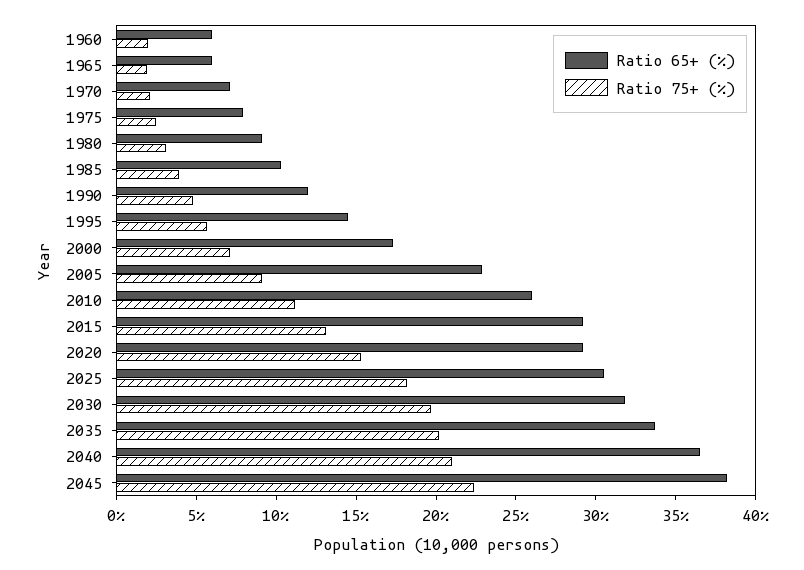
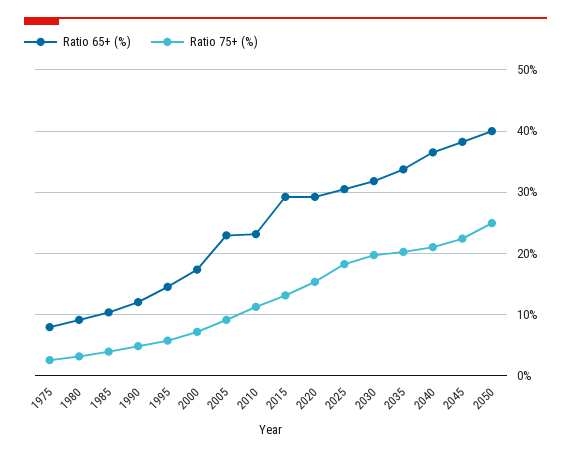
Ratio 65+ (%), 1960: 6 -> none
Ratio 75+ (%), 1960: 2 -> none
Ratio 65+ (%), 1965: 6 -> none
Ratio 75+ (%), 1965: 2 -> none
Ratio 65+ (%), 1970: 7 -> none
Ratio 75+ (%), 1970: 2 -> none
Ratio 65+ (%), 2010: 26 -> 23
Ratio 65+ (%), 2050: none -> 40
Ratio 75+ (%), 2050: none -> 25

